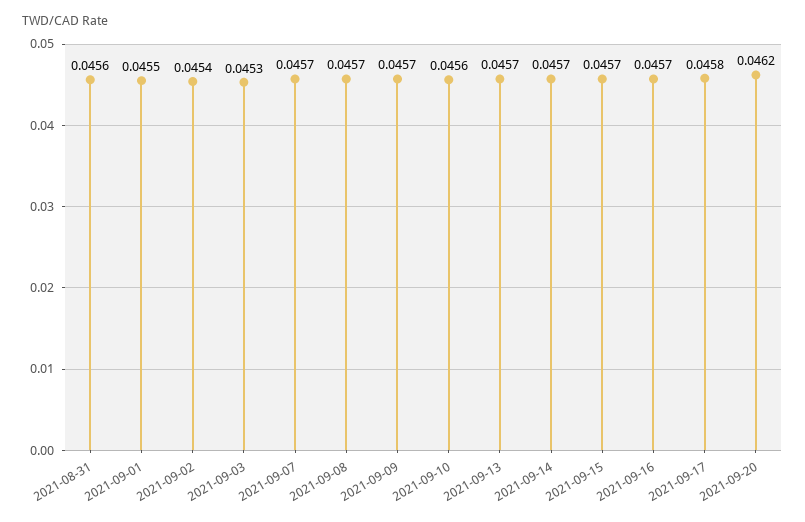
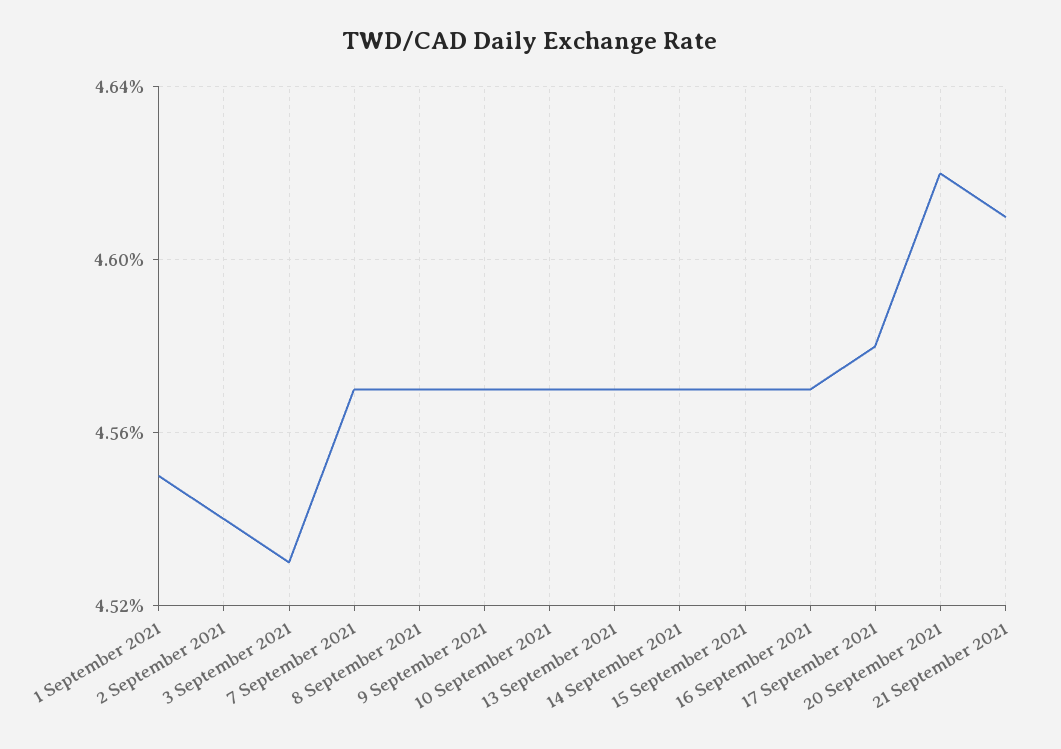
2021-08-31: 0.0456 -> none
2021-09-10: 0.0456 -> 0.0457
21 September 2021: none -> 0.0461

